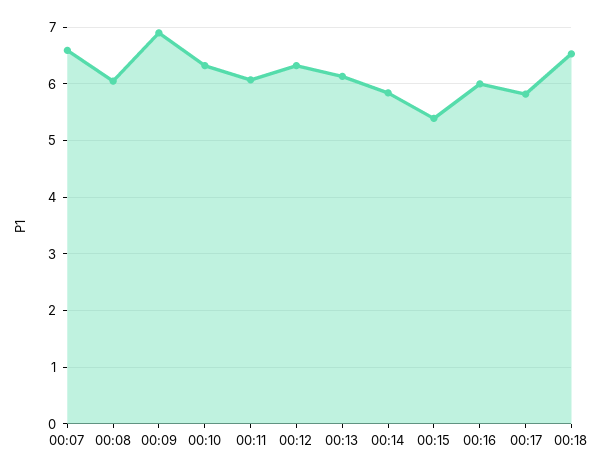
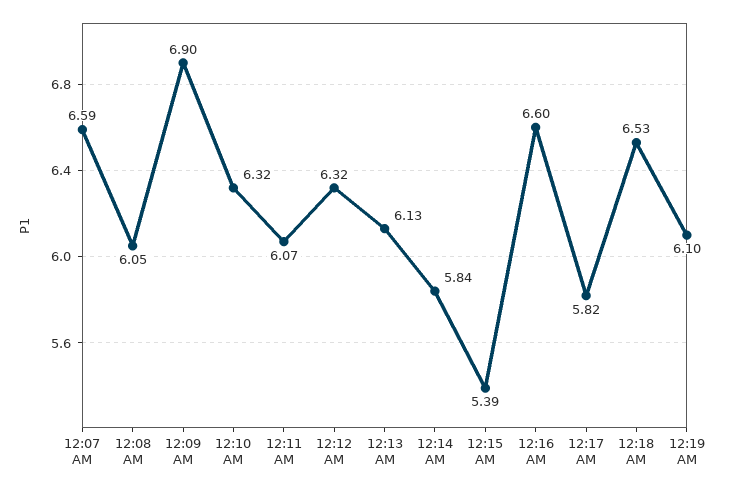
00:16: 6 -> 6.6
12:19 AM: none -> 6.1

